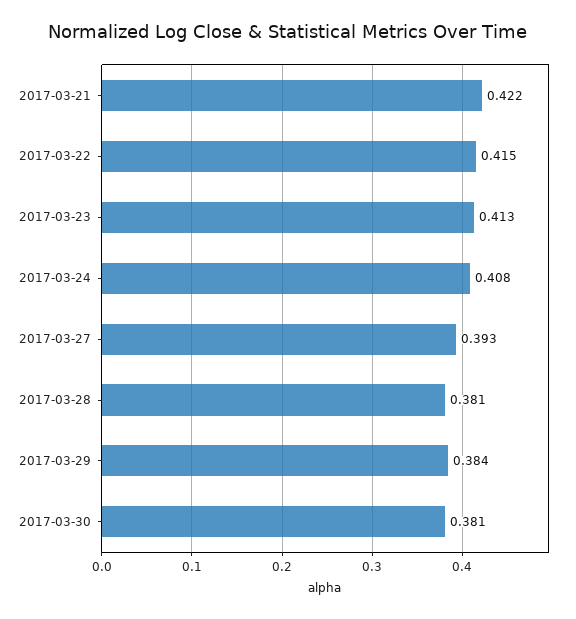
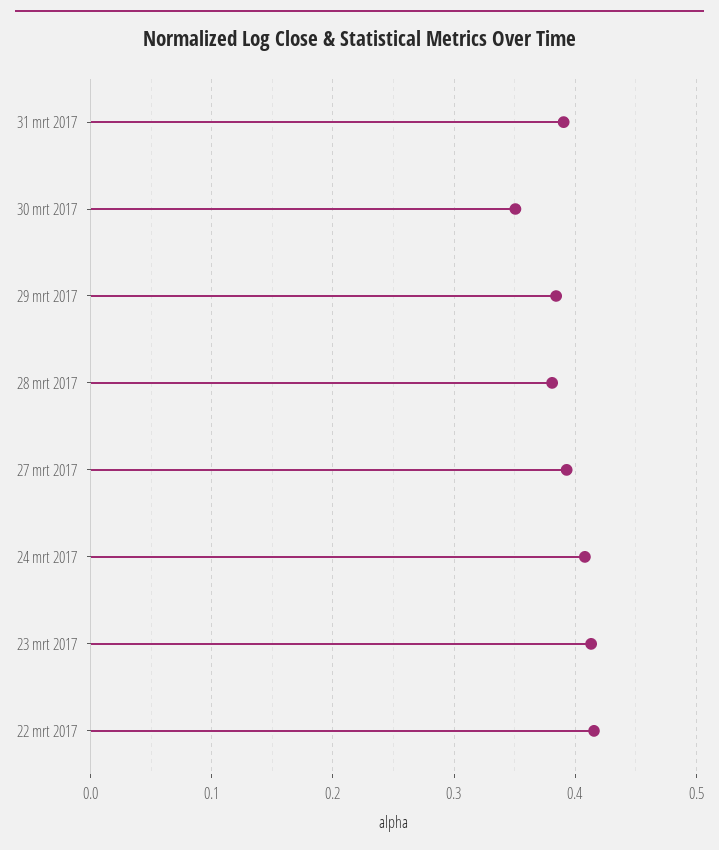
2017-03-21: 0.422 -> none
2017-03-30: 0.381 -> 0.35
31 mrt 2017: none -> 0.39

